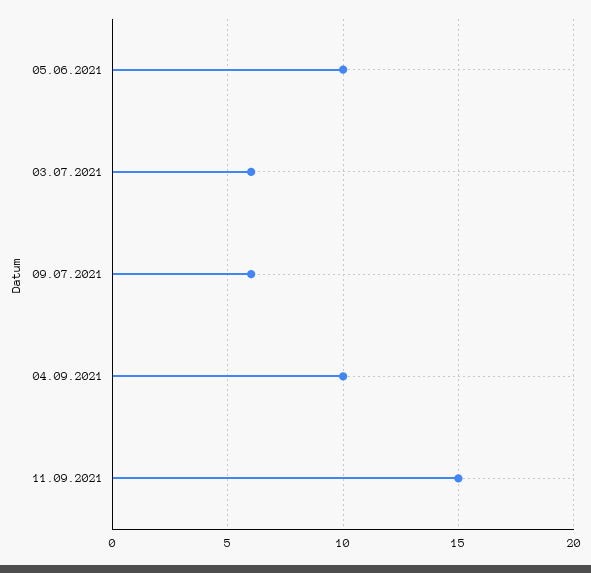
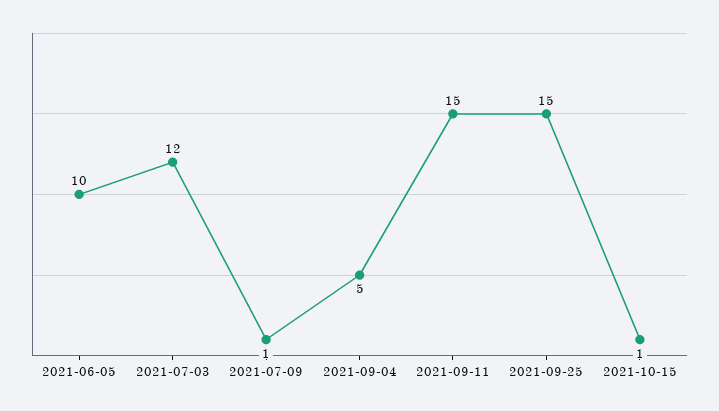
03.07.2021: 6 -> 12
09.07.2021: 6 -> 1
04.09.2021: 10 -> 5
2021-09-25: none -> 15
2021-10-15: none -> 1

